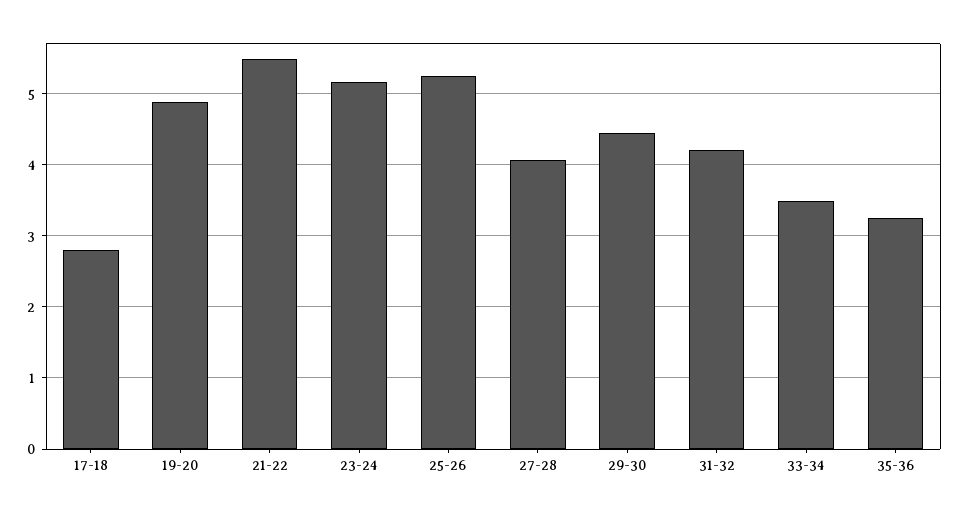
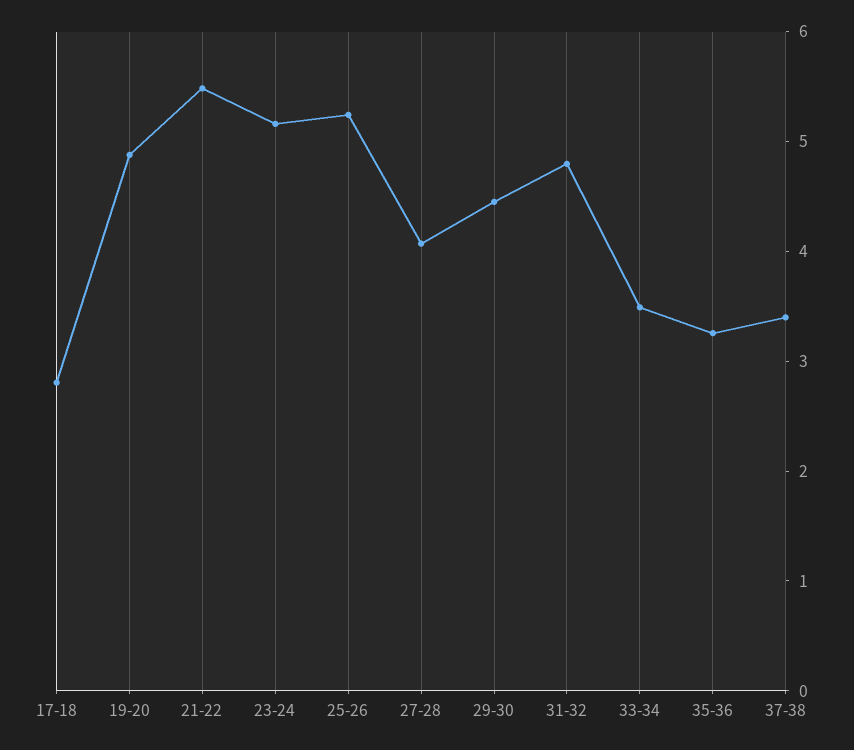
31-32: 4.2 -> 4.8
37-38: none -> 3.4

